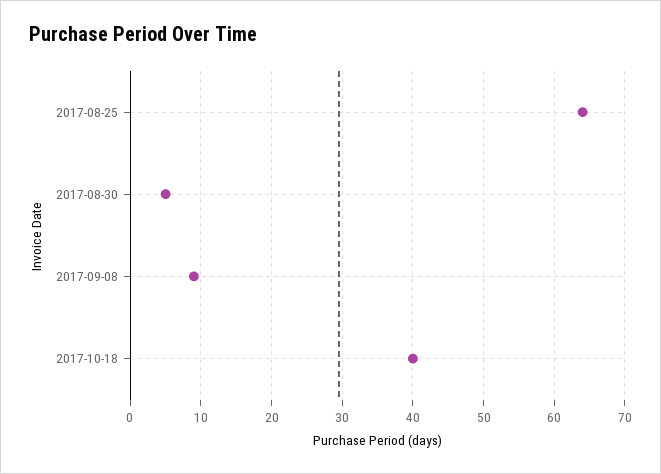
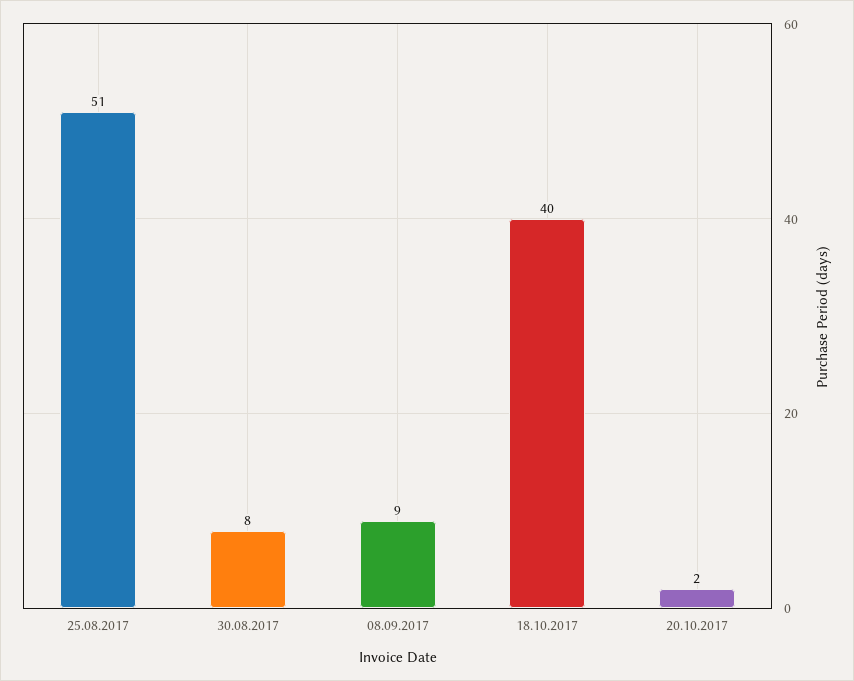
2017-08-25: 64 -> 51
2017-08-30: 5 -> 8
20.10.2017: none -> 2

